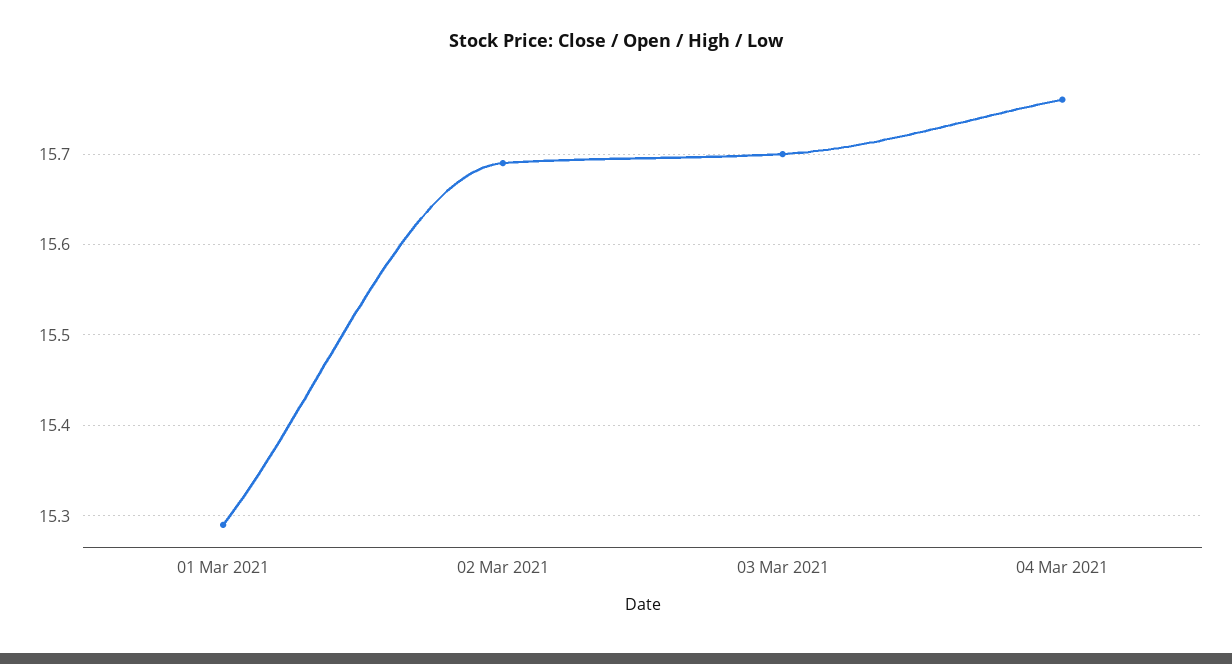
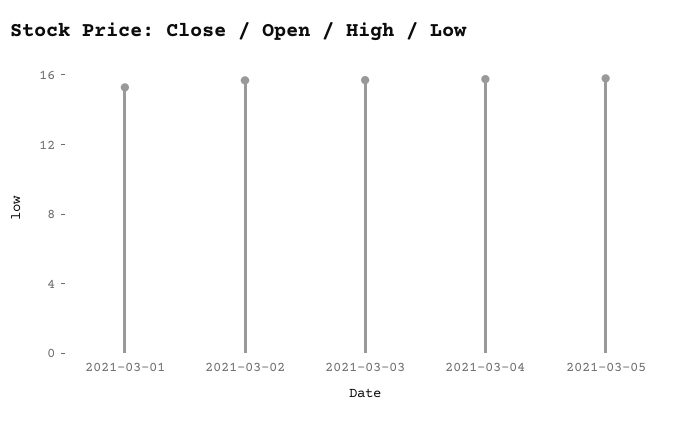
2021-03-05: none -> 16

